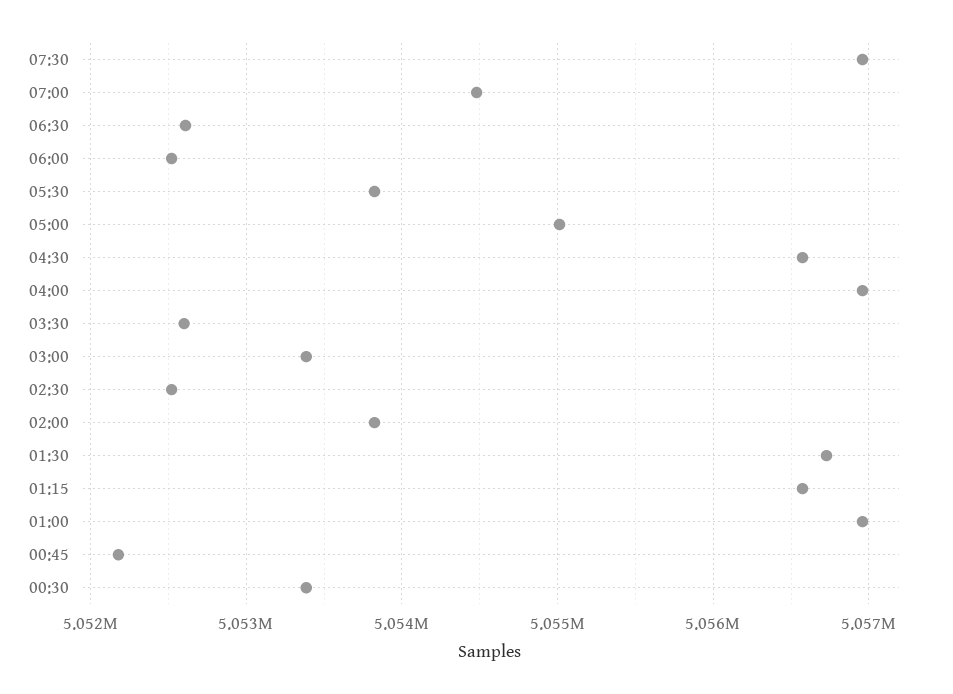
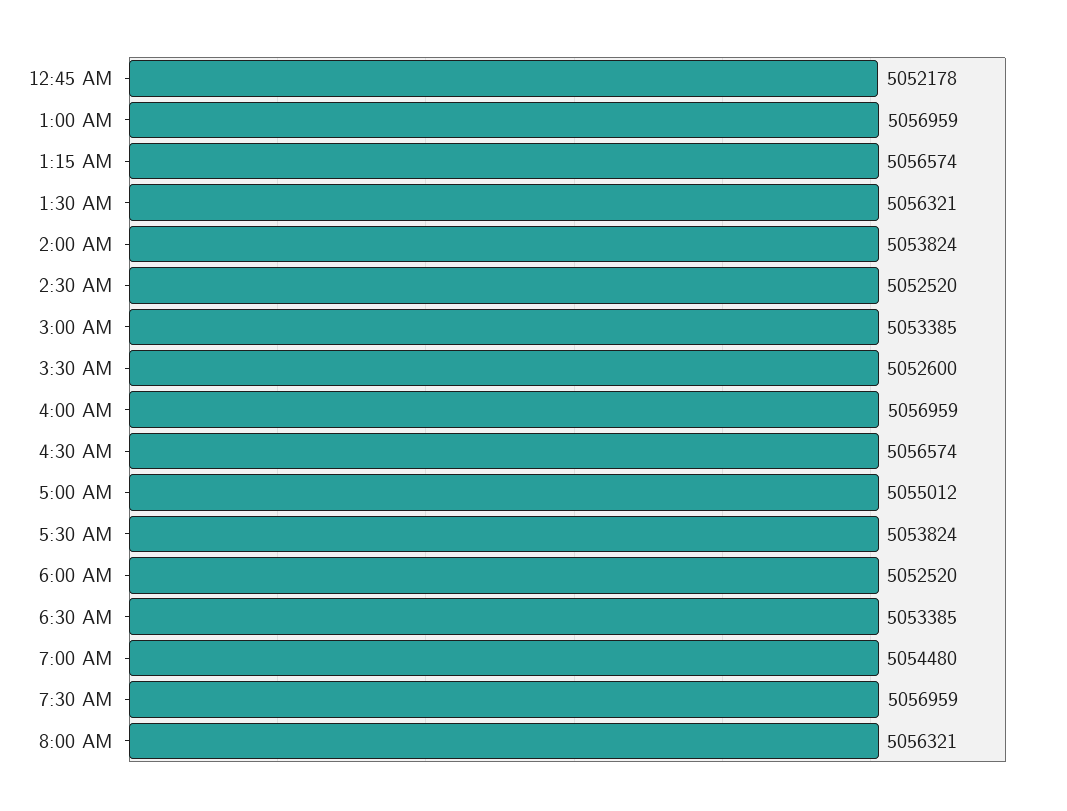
06:30: 5052600 -> 5053385
01:30: 5056700 -> 5056321
00:30: 5053400 -> none
8:00 AM: none -> 5056321

